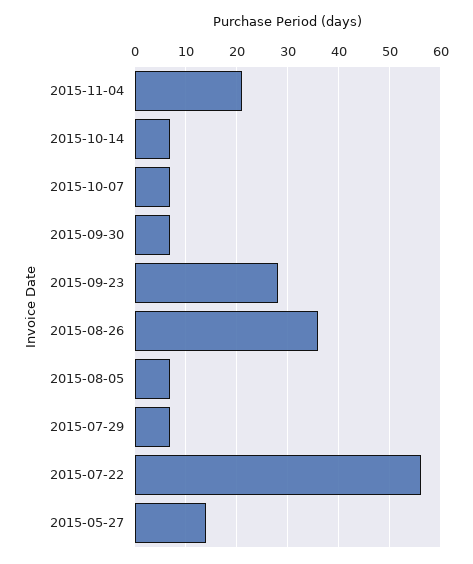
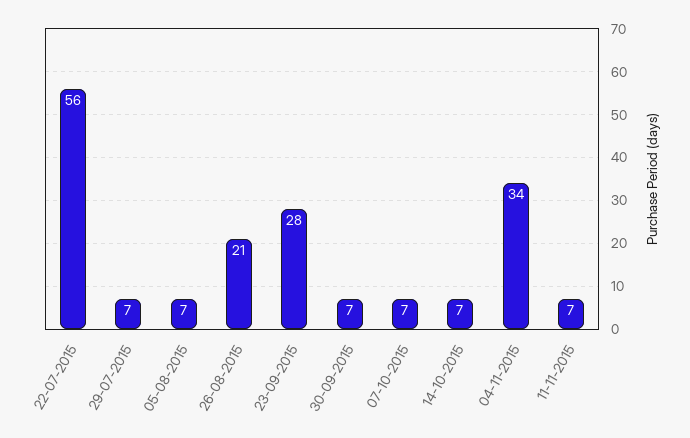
2015-11-04: 20 -> 34
2015-08-26: 35 -> 21
2015-05-27: 15 -> none
11-11-2015: none -> 7

